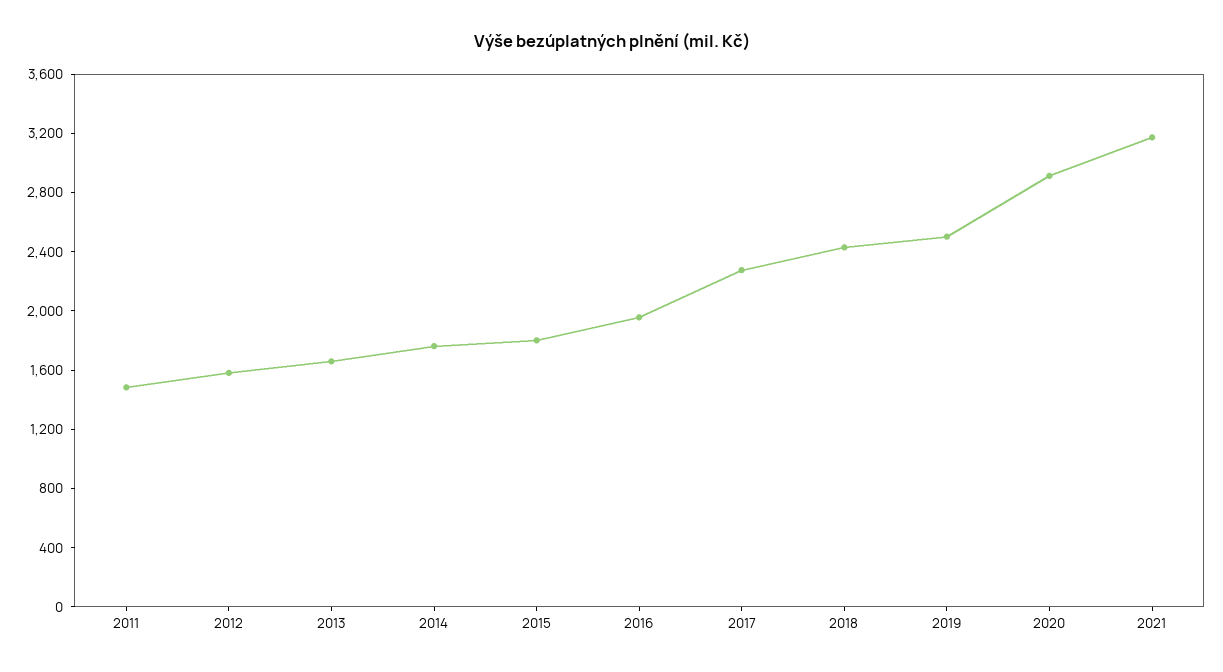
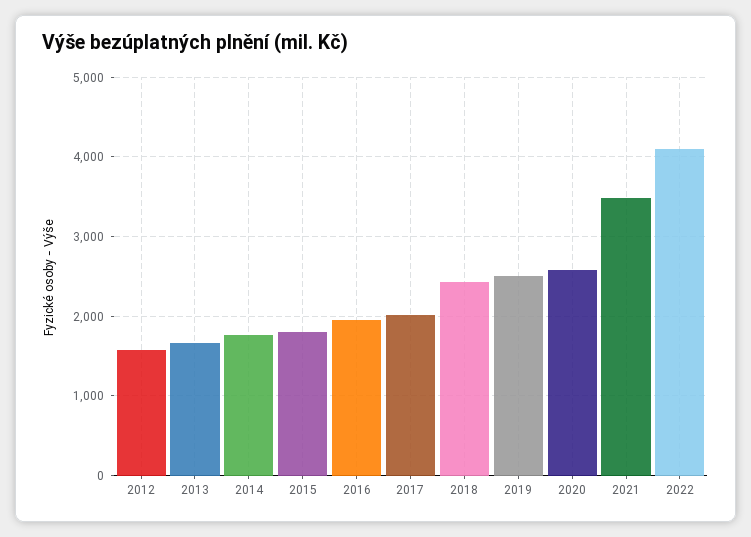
2011: 1500 -> none
2017: 2300 -> 2000
2020: 2900 -> 2600
2021: 3200 -> 3500
2022: none -> 4100

